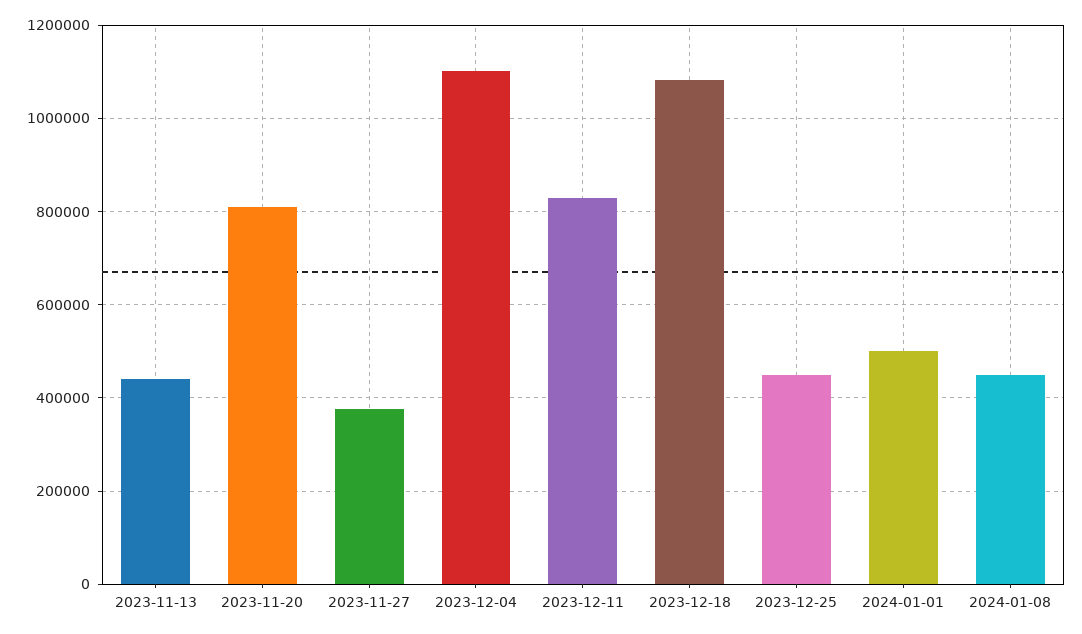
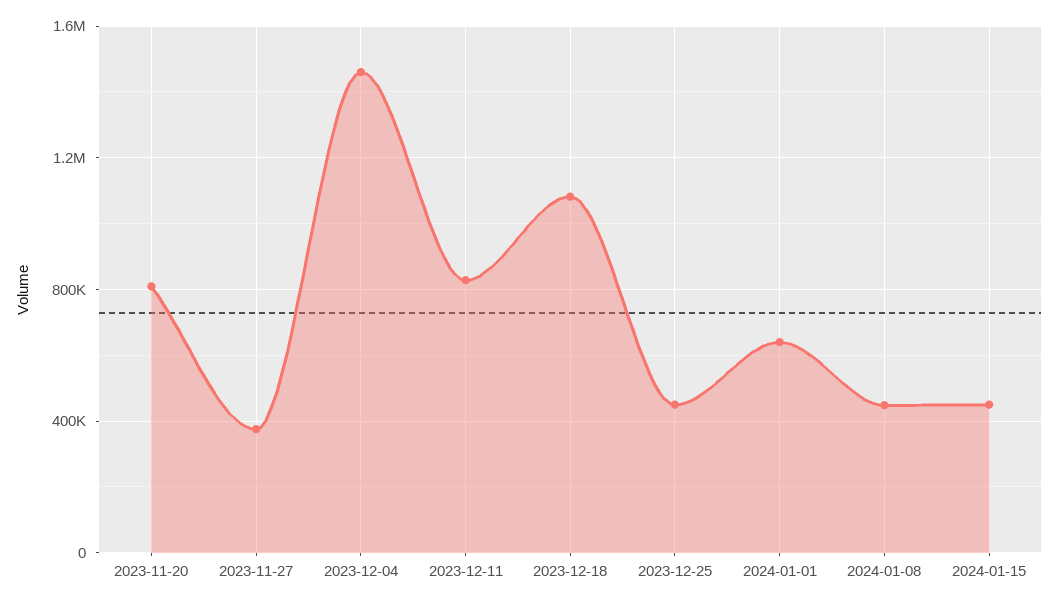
2023-11-13: 440000 -> none
2023-12-04: 1100000 -> 1450000
2024-01-01: 500000 -> 650000
2024-01-15: none -> 450000

